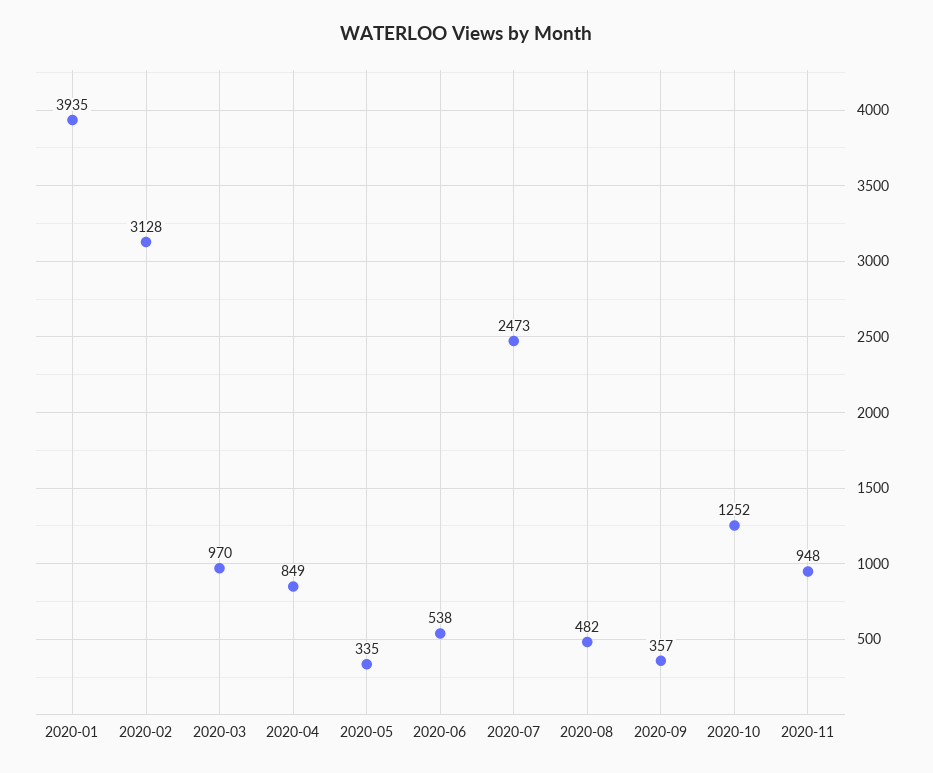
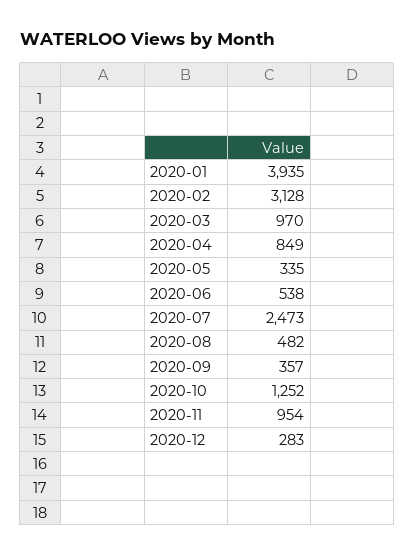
2020-11: 948 -> 954
2020-12: none -> 283

